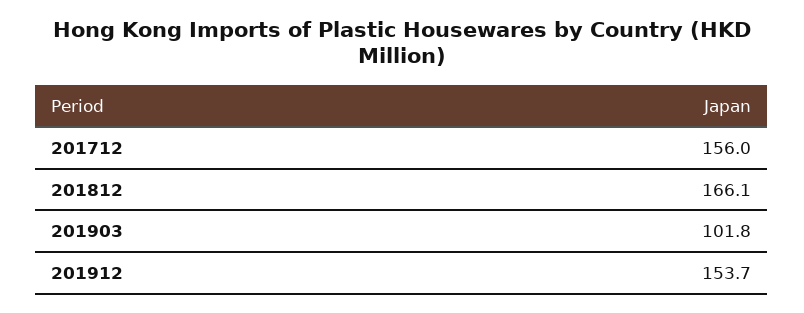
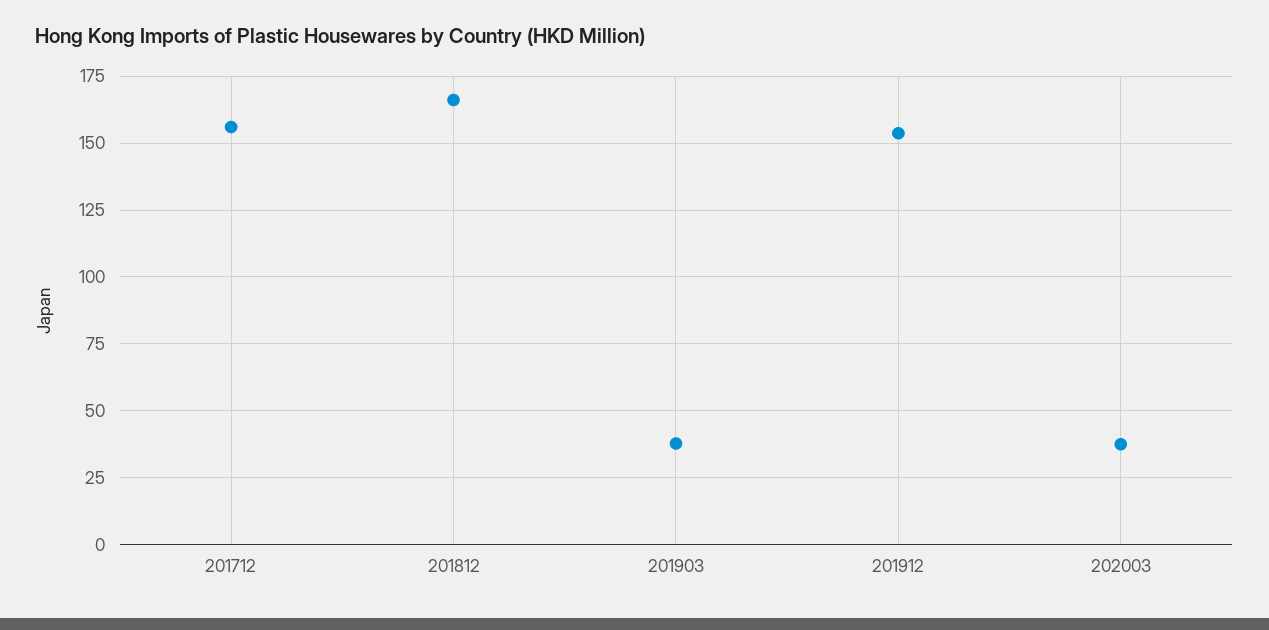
201903: 101.8 -> 37.5
202003: none -> 37.5

